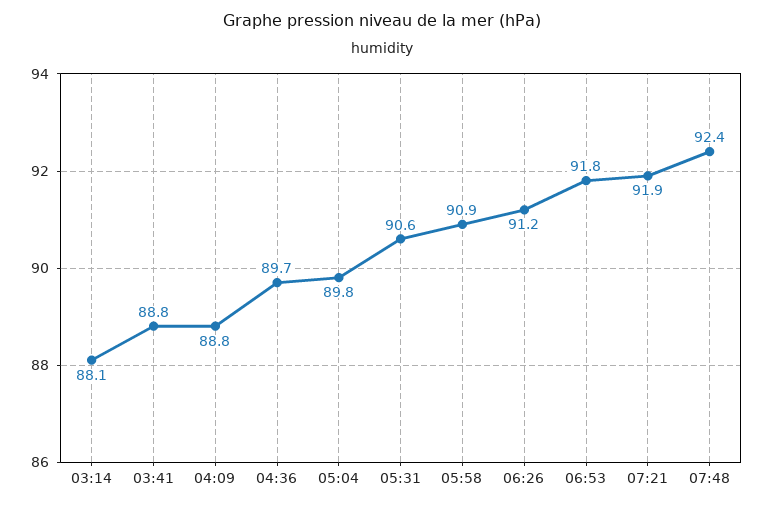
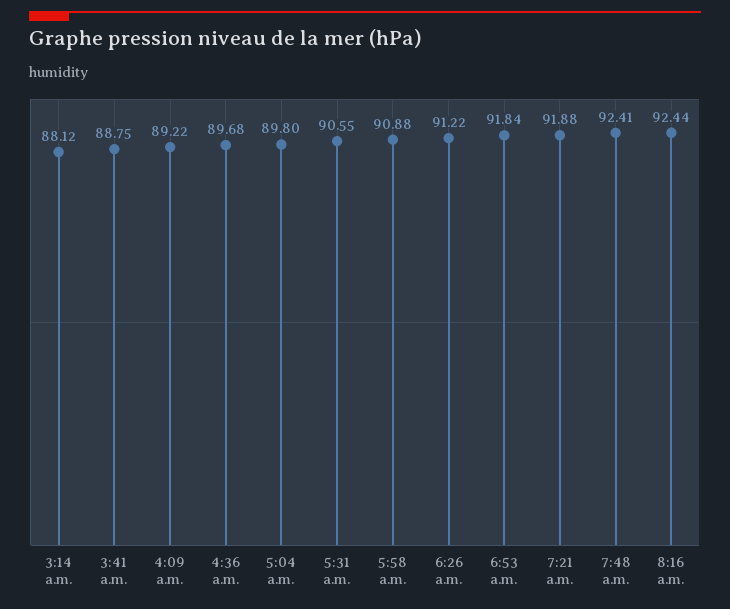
04:09: 88.8 -> 89.22
8:16 a.m.: none -> 92.44

